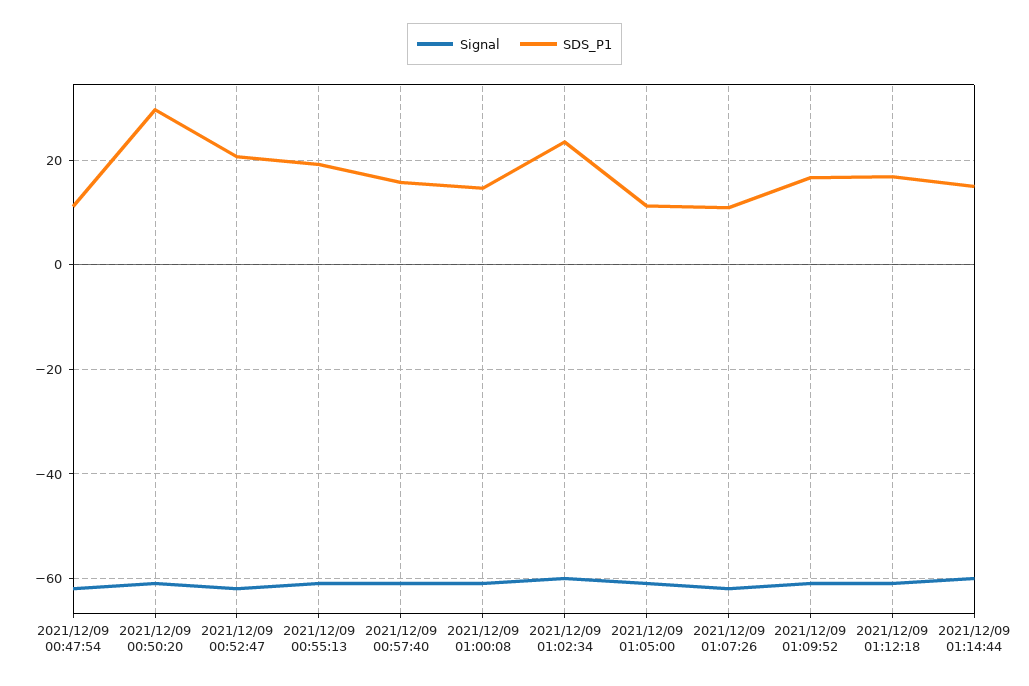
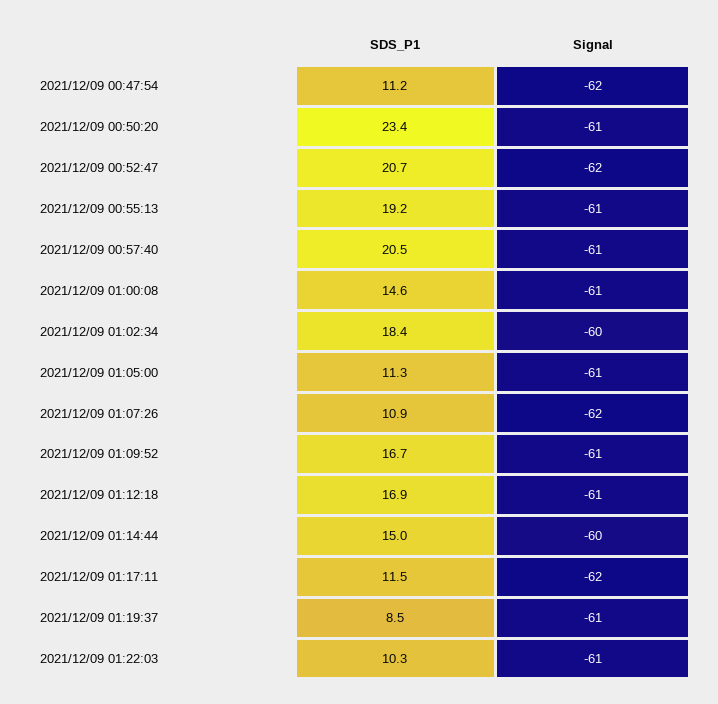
SDS_P1, 2021/12/09 00:50:20: 30 -> 23.4
SDS_P1, 2021/12/09 00:57:40: 16 -> 20.5
SDS_P1, 2021/12/09 01:02:34: 24 -> 18.4
SDS_P1, 2021/12/09 01:17:11: none -> 11.5
Signal, 2021/12/09 01:17:11: none -> -62
SDS_P1, 2021/12/09 01:19:37: none -> 8.5
Signal, 2021/12/09 01:19:37: none -> -61
SDS_P1, 2021/12/09 01:22:03: none -> 10.3
Signal, 2021/12/09 01:22:03: none -> -61

